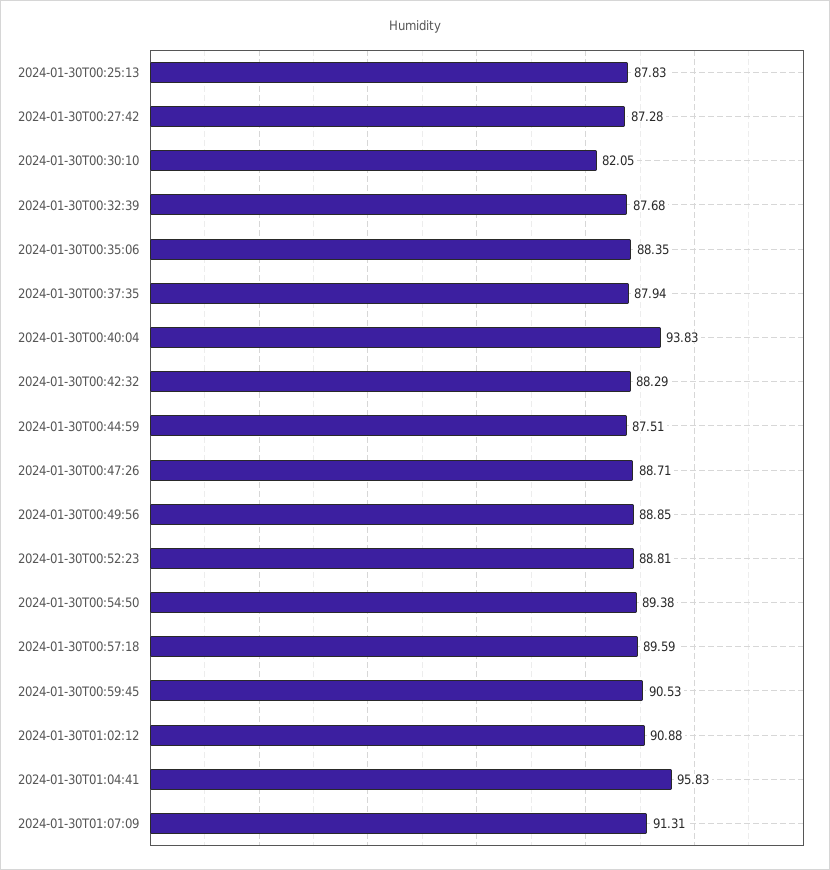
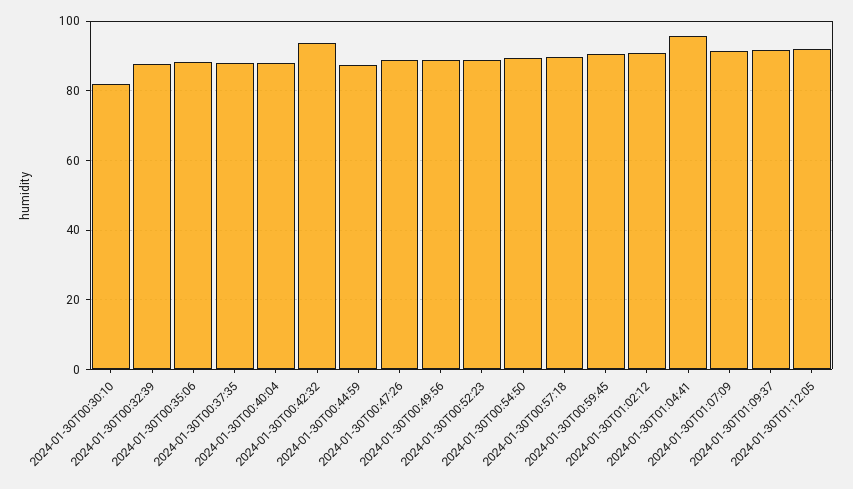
2024-01-30T00:25:13: 87.83 -> none
2024-01-30T00:27:42: 87.28 -> none
2024-01-30T00:40:04: 93.83 -> 88
2024-01-30T00:42:32: 88.29 -> 94
2024-01-30T01:09:37: none -> 92
2024-01-30T01:12:05: none -> 92

